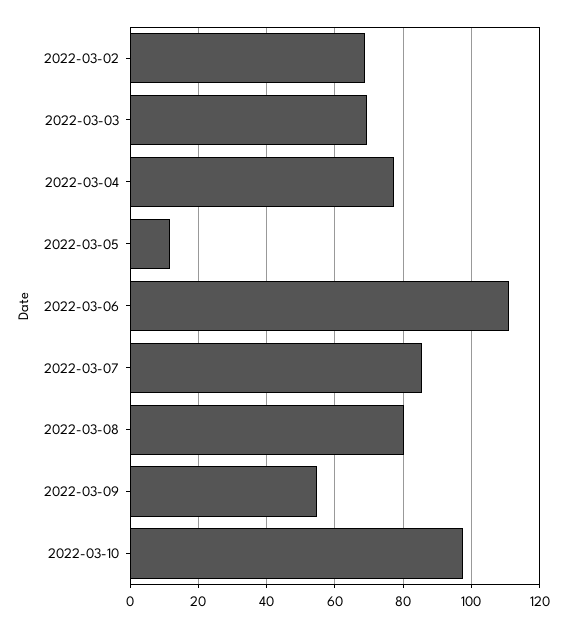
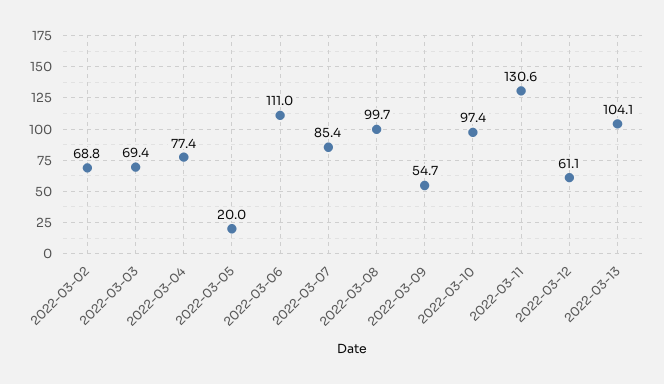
2022-03-05: 12 -> 20
2022-03-08: 80 -> 99.7
2022-03-11: none -> 130.6
2022-03-12: none -> 61.1
2022-03-13: none -> 104.1

